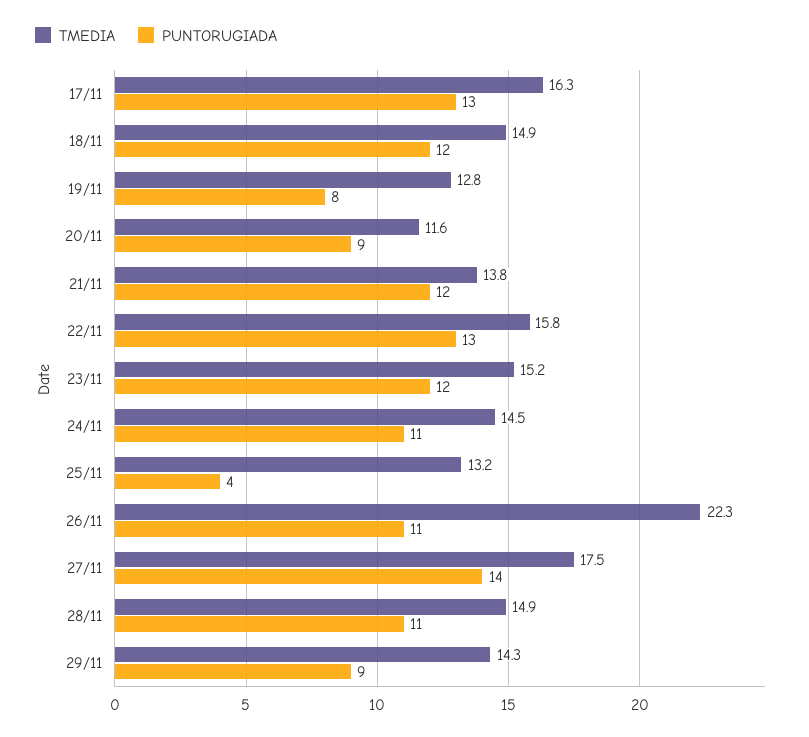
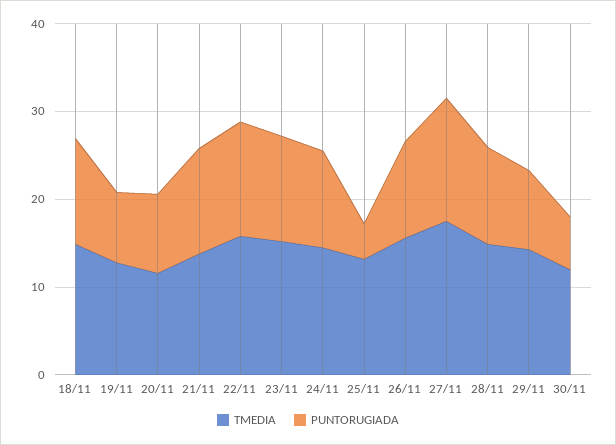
TMEDIA, 17/11: 16.3 -> none
PUNTORUGIADA, 17/11: 13 -> none
TMEDIA, 26/11: 22.3 -> 16
TMEDIA, 30/11: none -> 12
PUNTORUGIADA, 30/11: none -> 6

